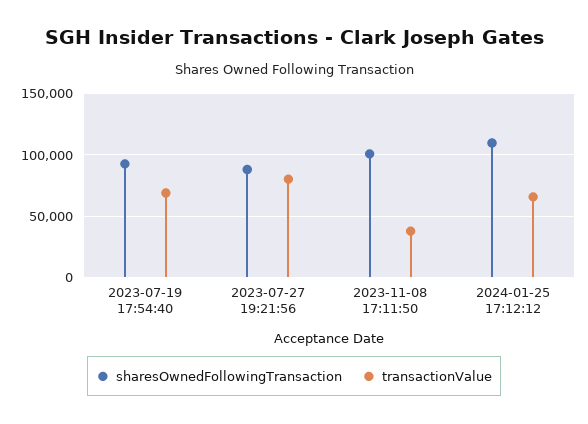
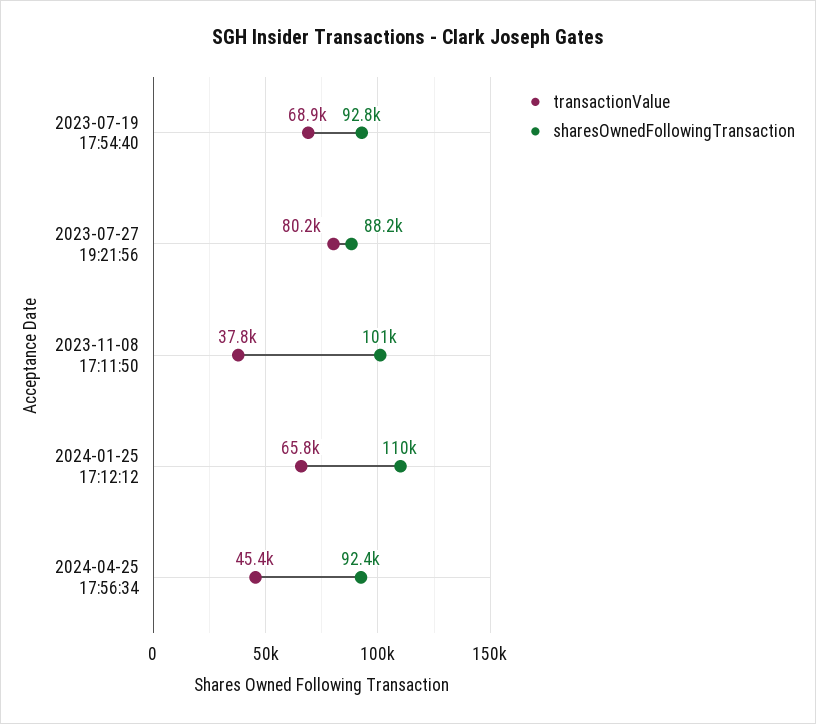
transactionValue, 2024-04-25 17:56:34: none -> 45400
sharesOwnedFollowingTransaction, 2024-04-25 17:56:34: none -> 92400

